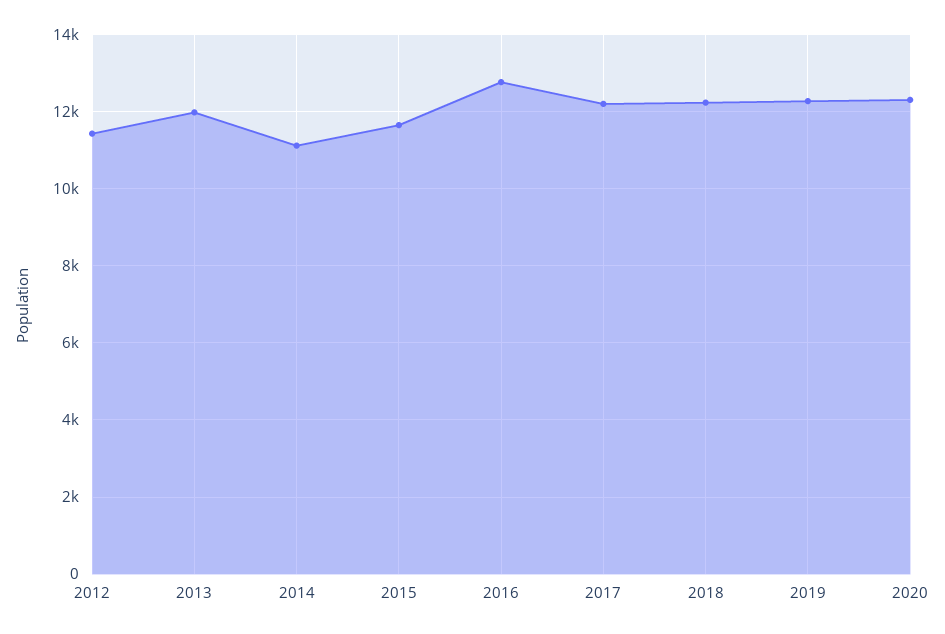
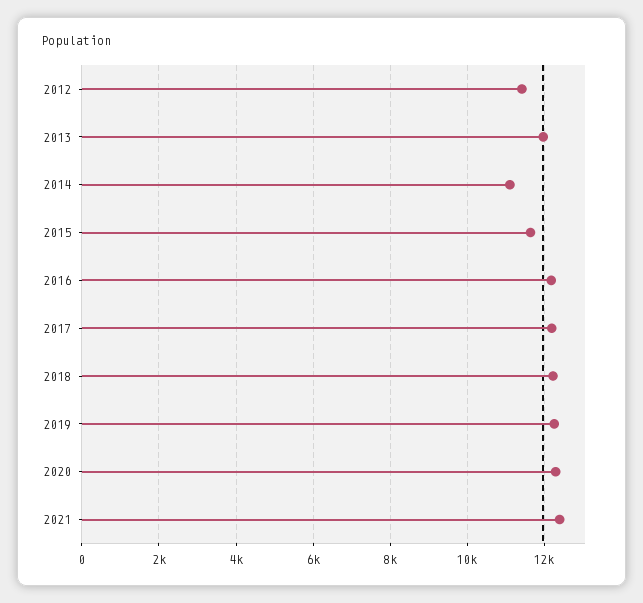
2016: 12800 -> 12200
2021: none -> 12400

